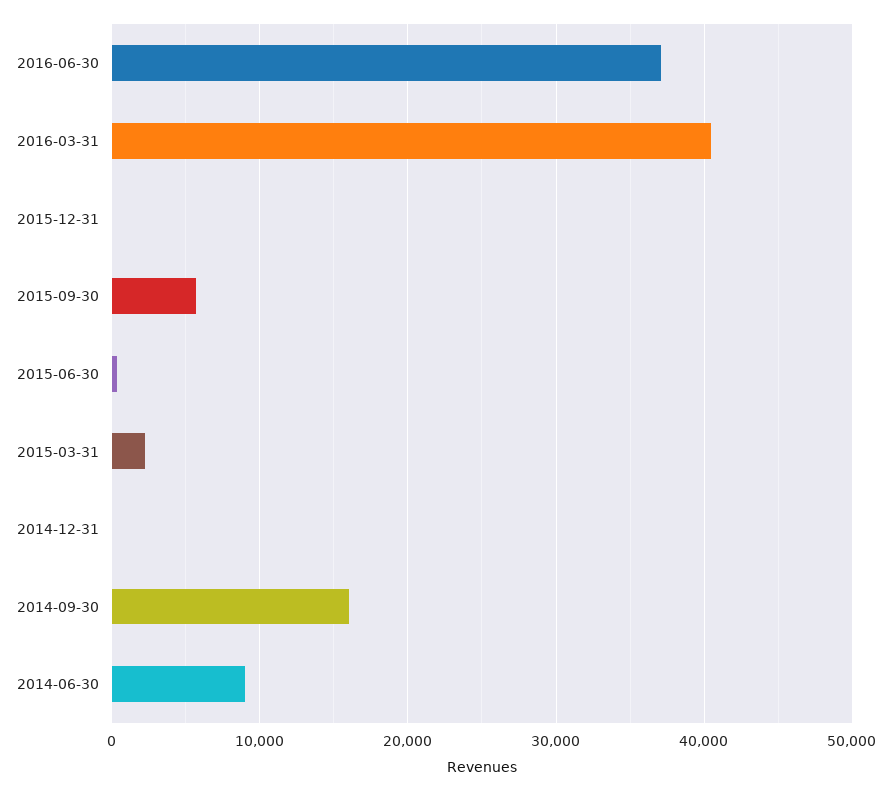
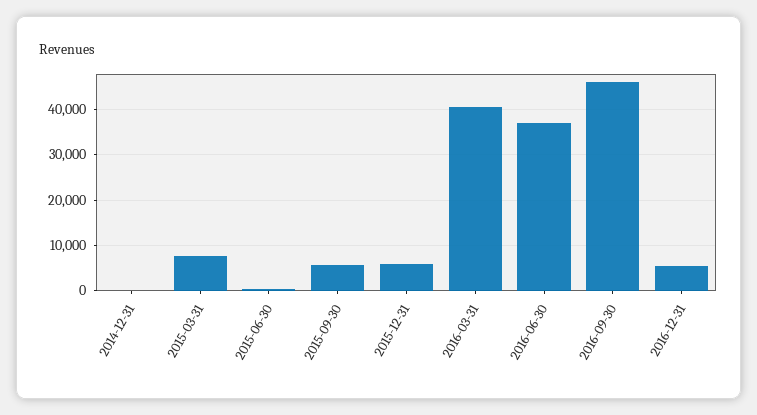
2015-12-31: 0 -> 6000
2015-03-31: 2000 -> 8000
2014-09-30: 16000 -> none
2014-06-30: 9000 -> none
2016-09-30: none -> 46000
2016-12-31: none -> 6000

